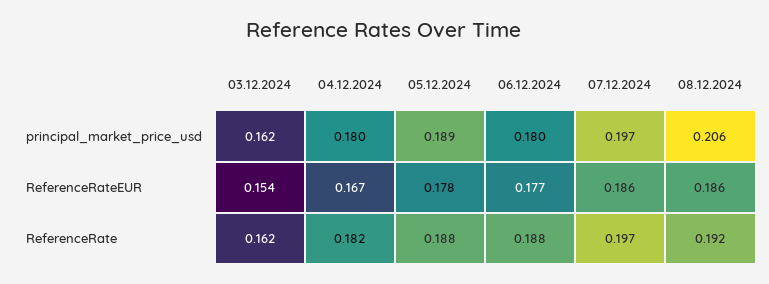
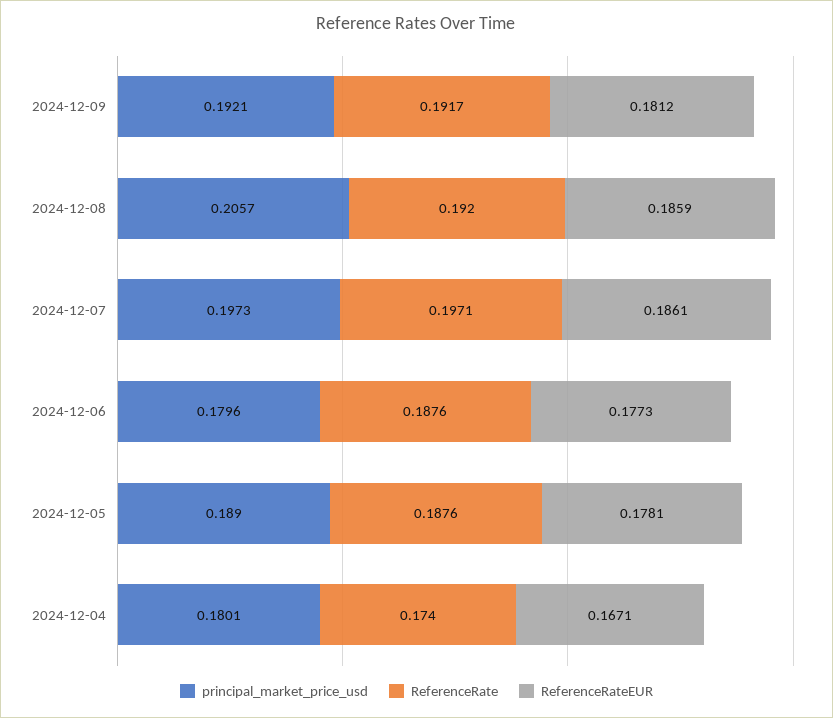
principal_market_price_usd, 03.12.2024: 0.162 -> none
ReferenceRateEUR, 03.12.2024: 0.154 -> none
ReferenceRate, 03.12.2024: 0.162 -> none
ReferenceRate, 04.12.2024: 0.182 -> 0.174
principal_market_price_usd, 2024-12-09: none -> 0.1921
ReferenceRate, 2024-12-09: none -> 0.1917
ReferenceRateEUR, 2024-12-09: none -> 0.1812

